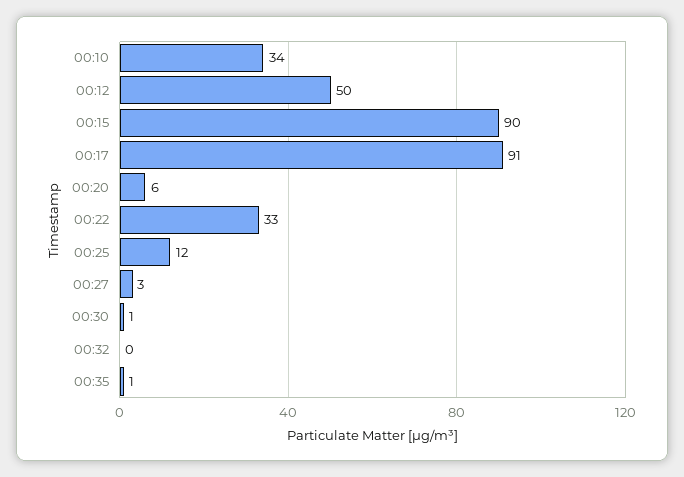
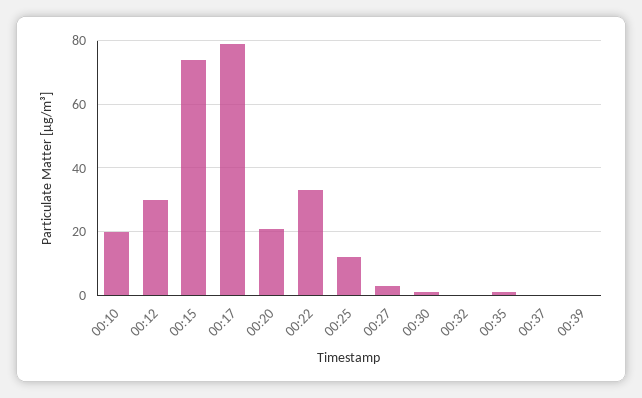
00:10: 34 -> 20
00:12: 50 -> 30
00:15: 90 -> 75
00:17: 91 -> 80
00:20: 6 -> 20
00:37: none -> 0
00:39: none -> 0

